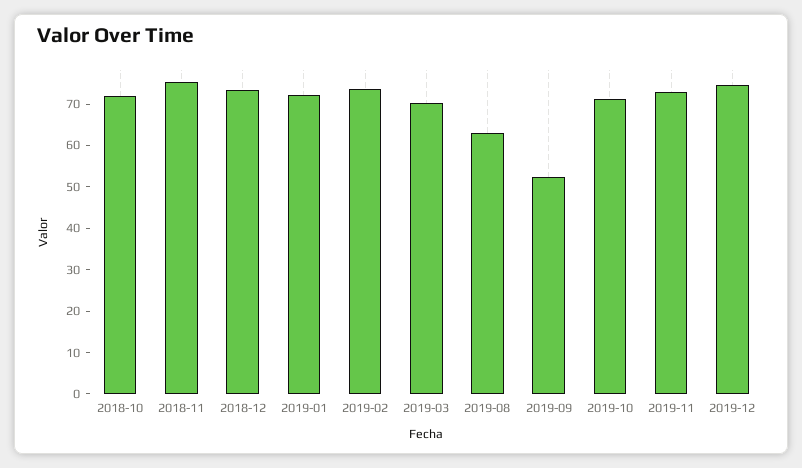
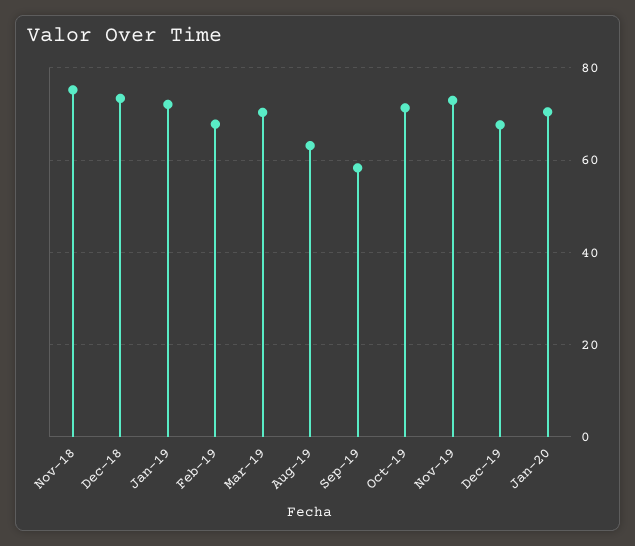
2018-10: 72 -> none
2019-02: 74 -> 68
2019-09: 52 -> 58
2019-12: 74 -> 68
Jan-20: none -> 70

